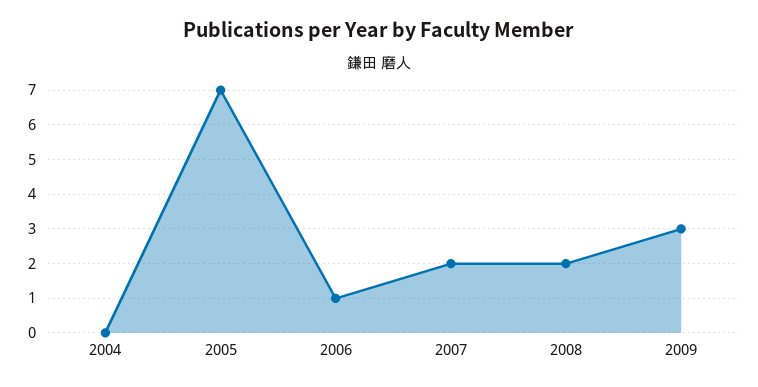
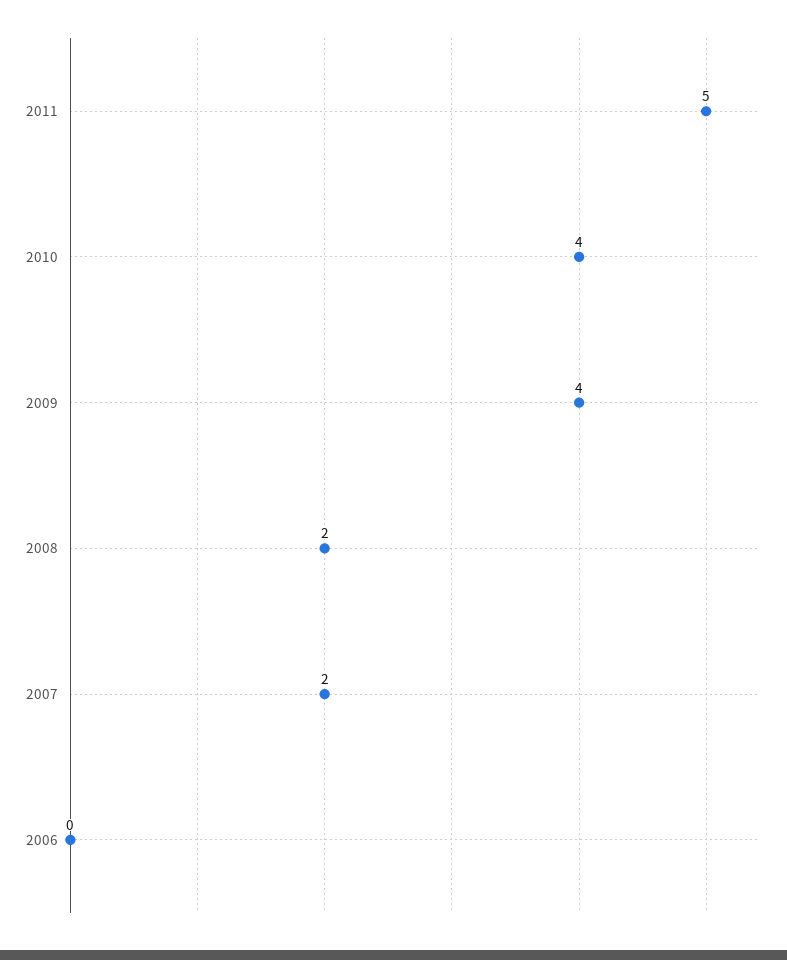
2004: 0 -> none
2005: 7 -> none
2006: 1 -> 0
2009: 3 -> 4
2011: none -> 5
2010: none -> 4

